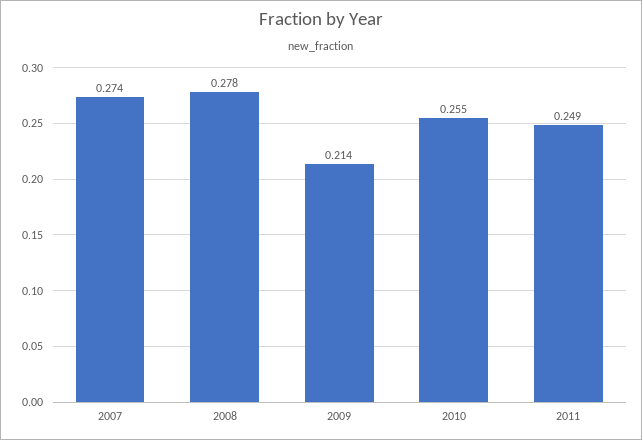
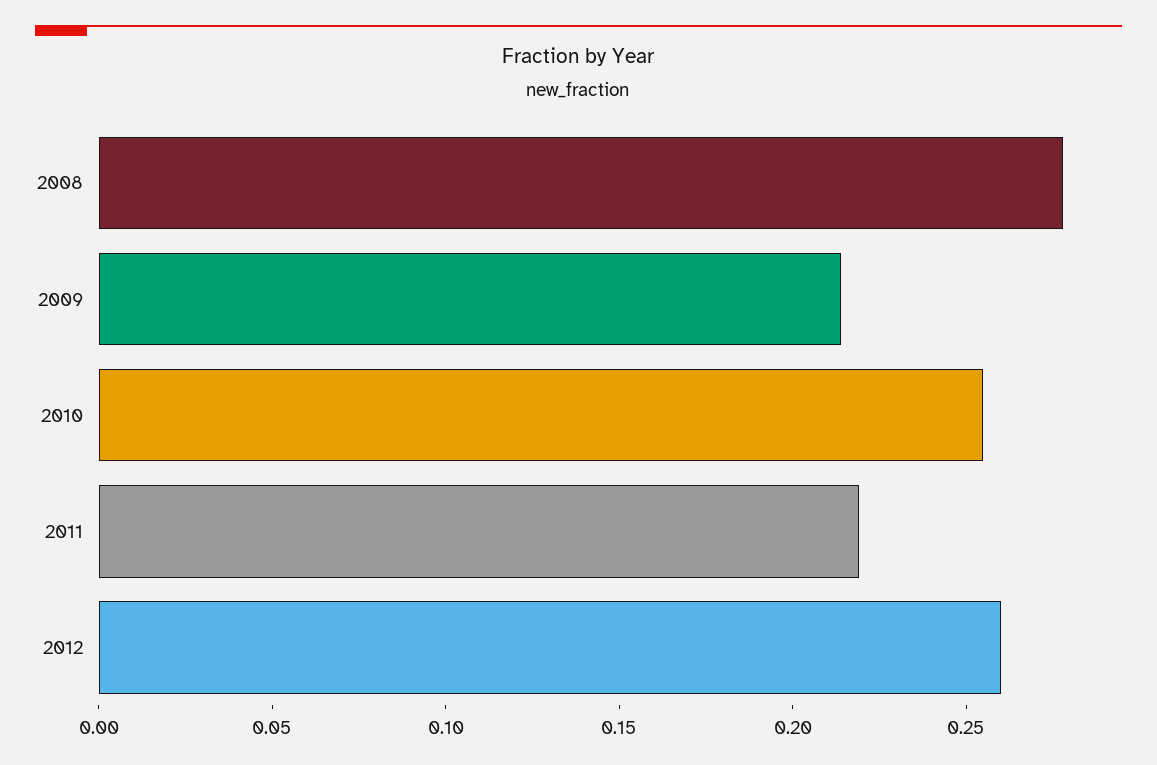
2007: 0.274 -> none
2011: 0.249 -> 0.22
2012: none -> 0.26

